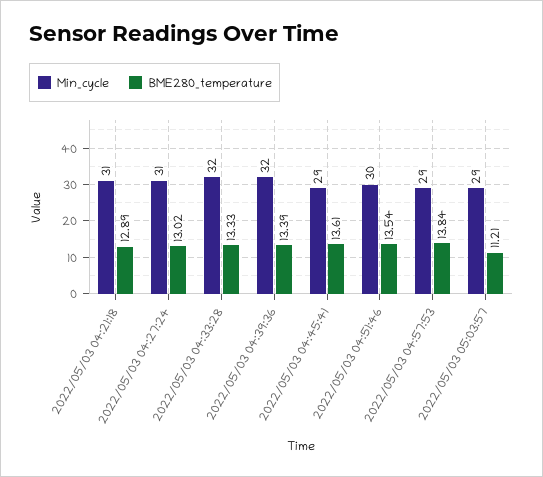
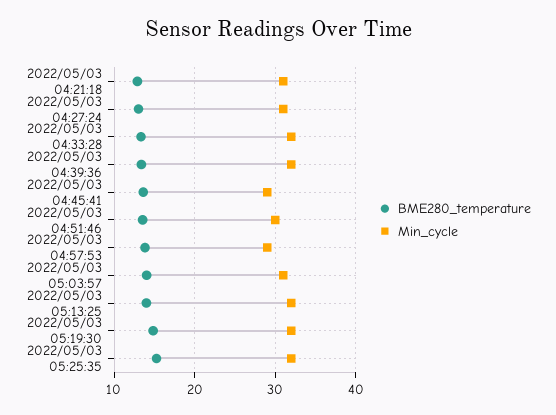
Min_cycle, 2022/05/03 05:03:57: 29 -> 31
BME280_temperature, 2022/05/03 05:03:57: 11.21 -> 14
BME280_temperature, 2022/05/03 05:13:25: none -> 14
Min_cycle, 2022/05/03 05:13:25: none -> 32
BME280_temperature, 2022/05/03 05:19:30: none -> 15
Min_cycle, 2022/05/03 05:19:30: none -> 32
BME280_temperature, 2022/05/03 05:25:35: none -> 15
Min_cycle, 2022/05/03 05:25:35: none -> 32

